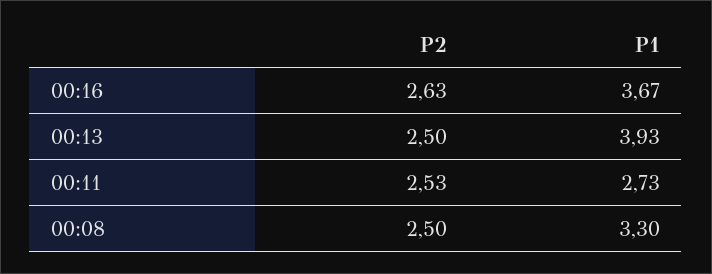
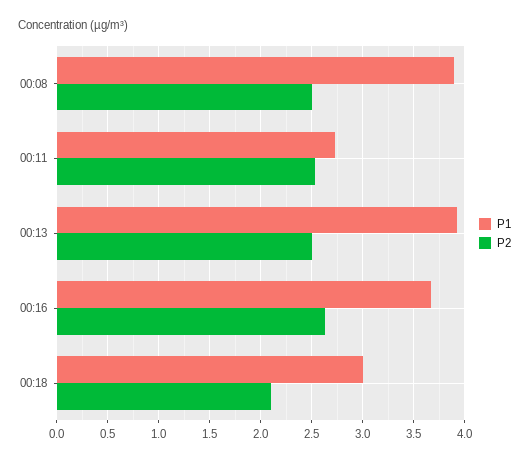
P1, 00:08: 3.3 -> 3.9
P1, 00:18: none -> 3
P2, 00:18: none -> 2.1

